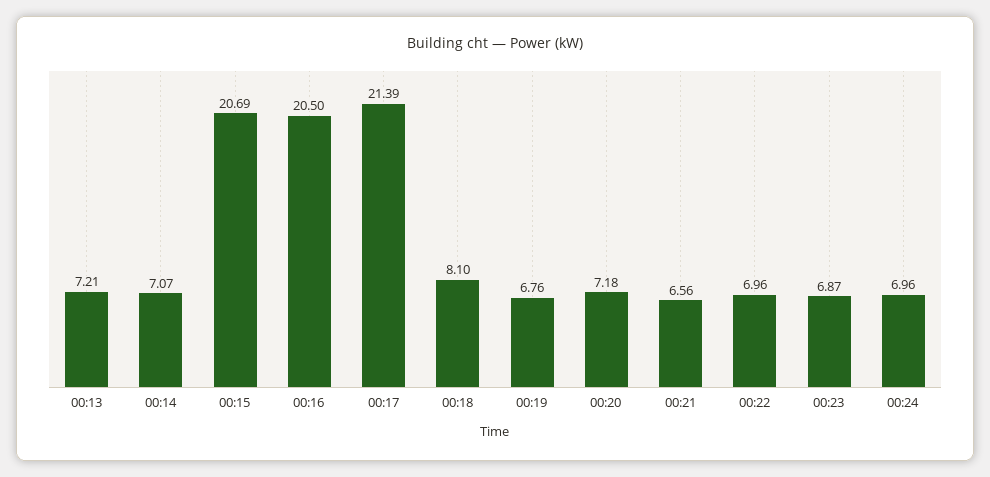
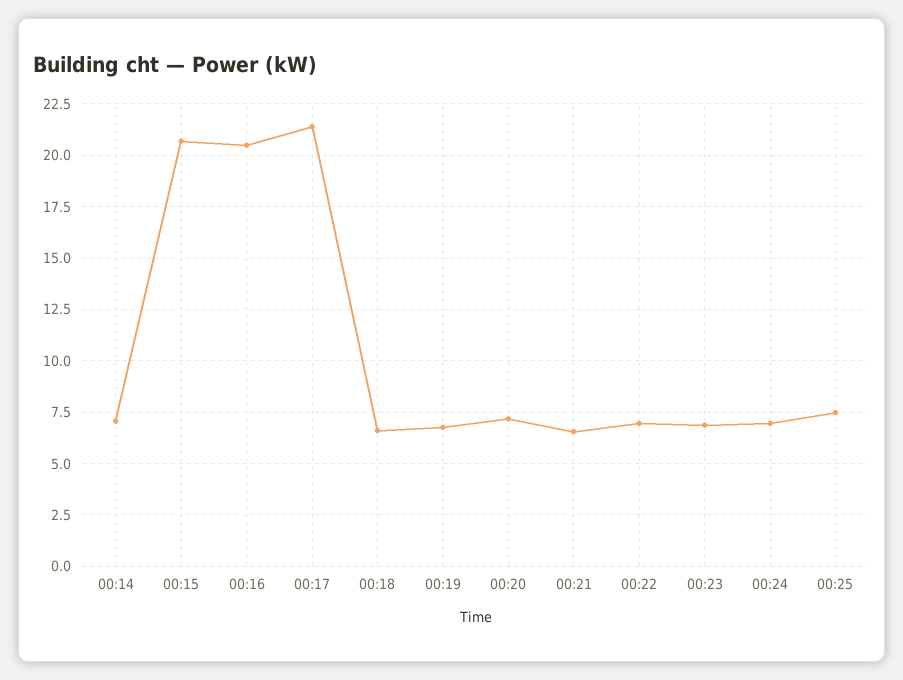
00:13: 7.21 -> none
00:18: 8.1 -> 6.5
00:25: none -> 7.5

